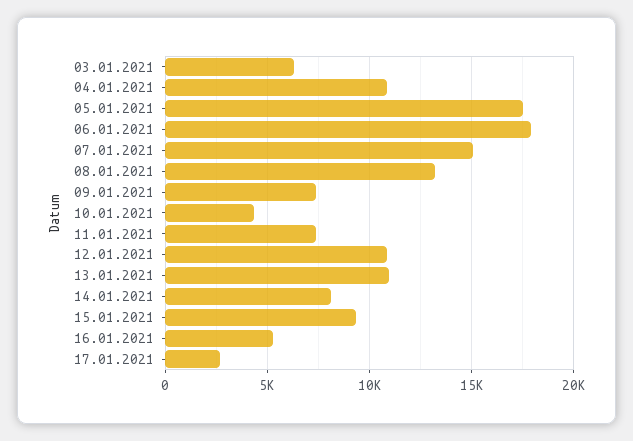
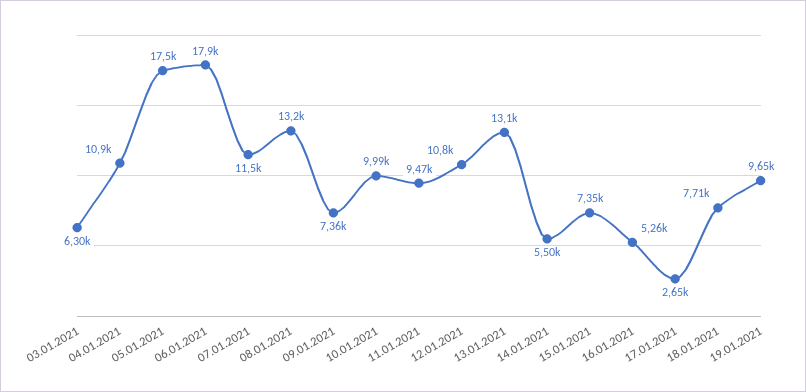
07.01.2021: 15000 -> 11500
10.01.2021: 4500 -> 9990
11.01.2021: 7500 -> 9470
13.01.2021: 11000 -> 13100
14.01.2021: 8000 -> 5500
15.01.2021: 9500 -> 7350
18.01.2021: none -> 7710
19.01.2021: none -> 9650

